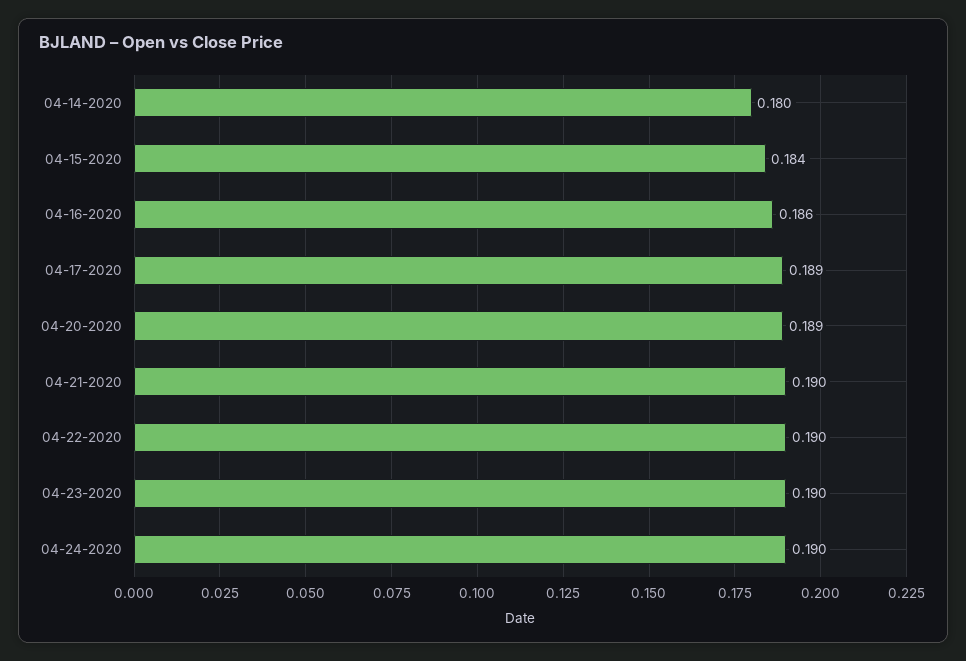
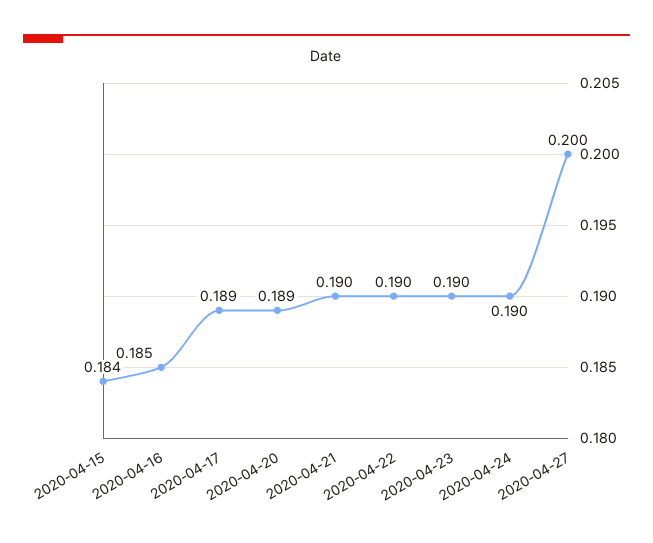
04-14-2020: 0.18 -> none
04-16-2020: 0.186 -> 0.185
2020-04-27: none -> 0.2

